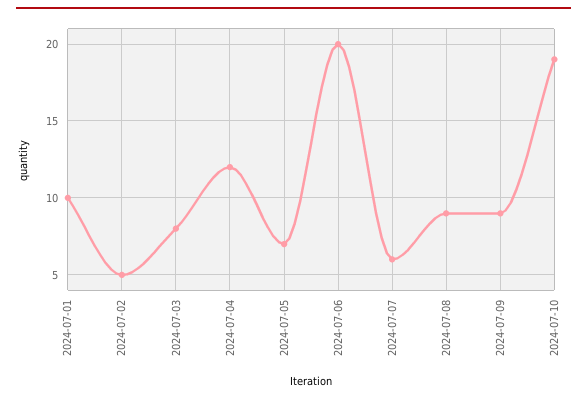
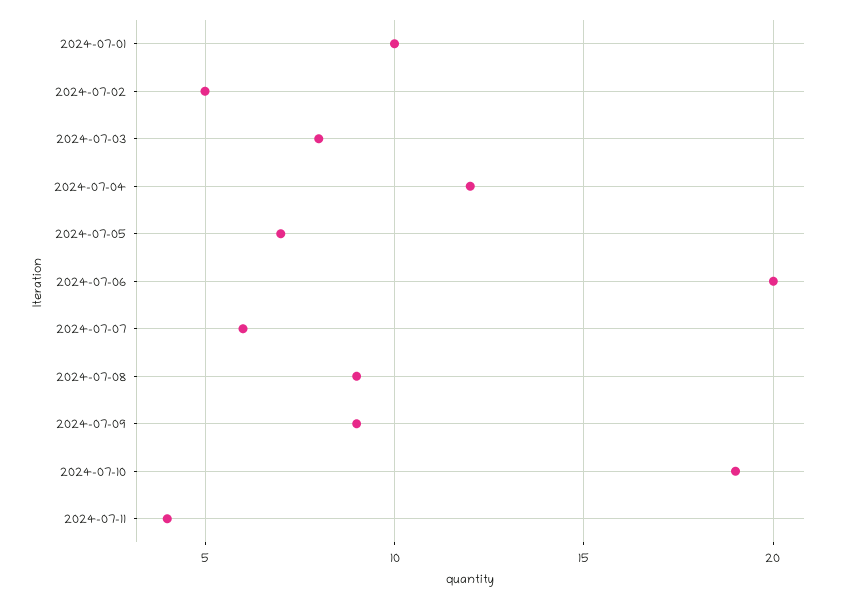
2024-07-11: none -> 4

